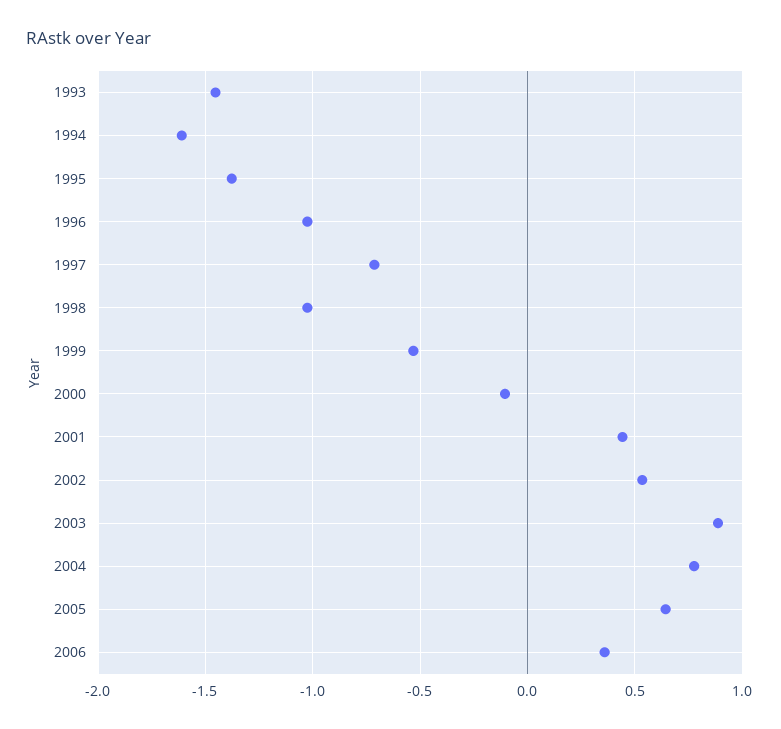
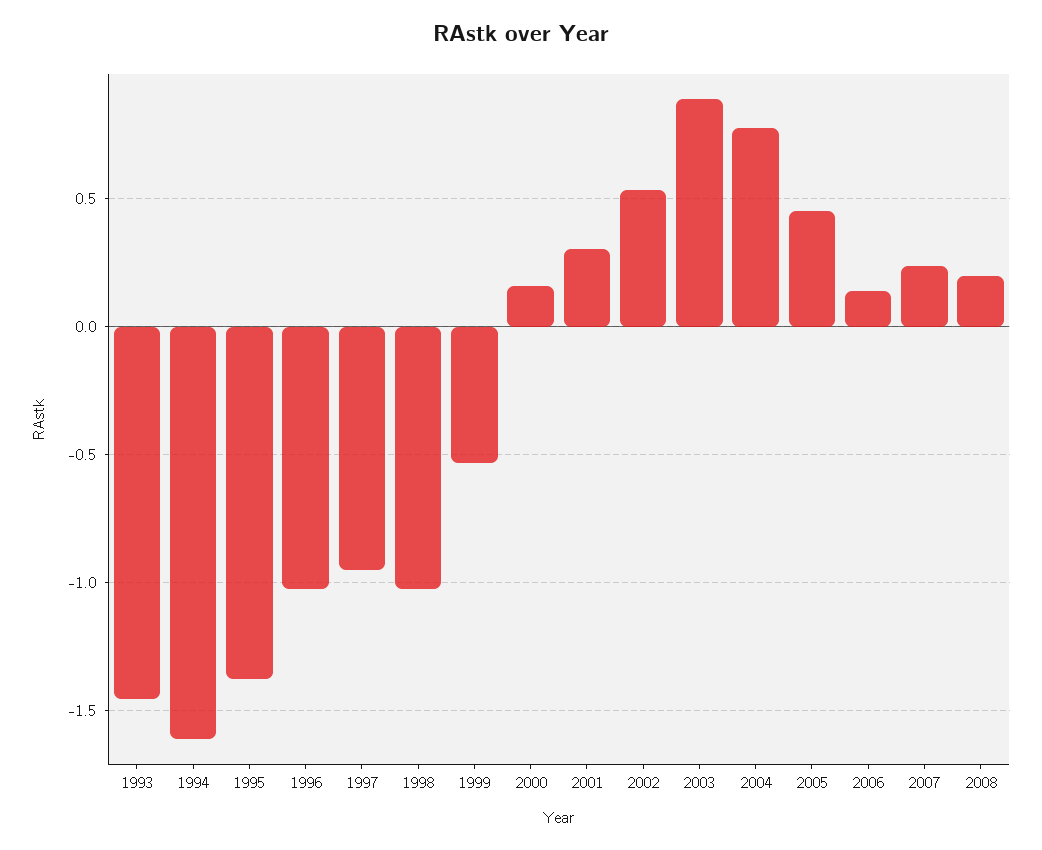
1997: -0.7 -> -0.95
2000: -0.1 -> 0.15
2001: 0.45 -> 0.3
2005: 0.65 -> 0.45
2006: 0.35 -> 0.15
2007: none -> 0.25
2008: none -> 0.2

